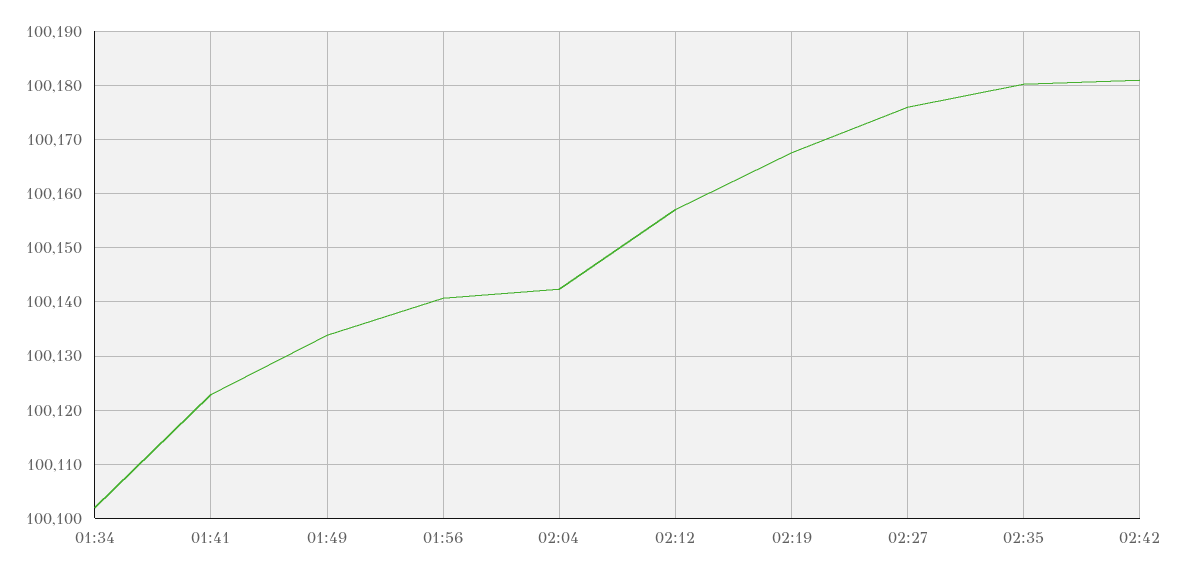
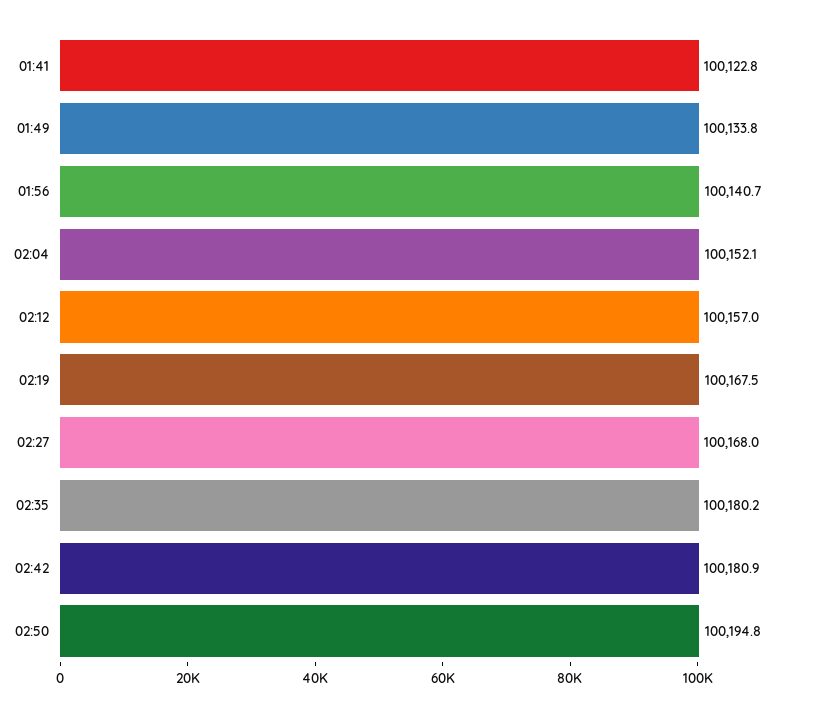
01:34: 100102 -> none
02:04: 100142 -> 100152.1
02:27: 100176 -> 100168
02:50: none -> 100194.8

